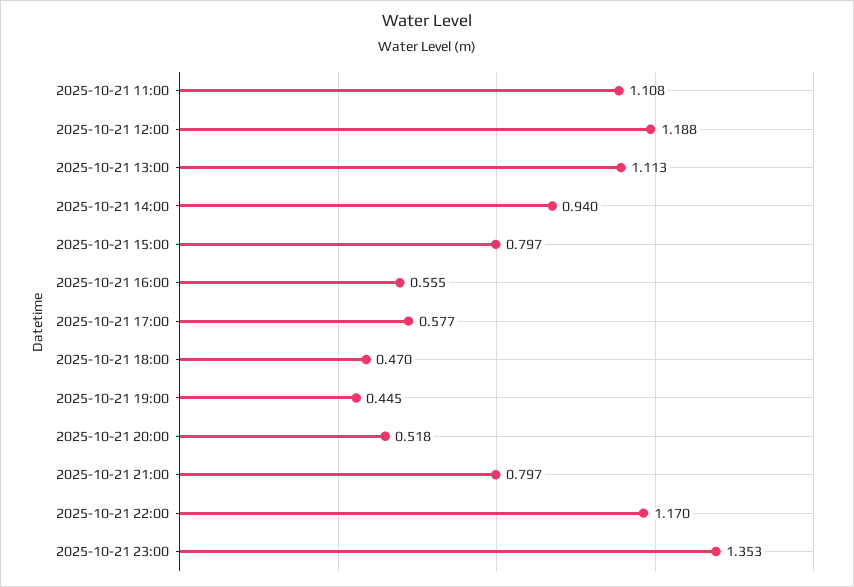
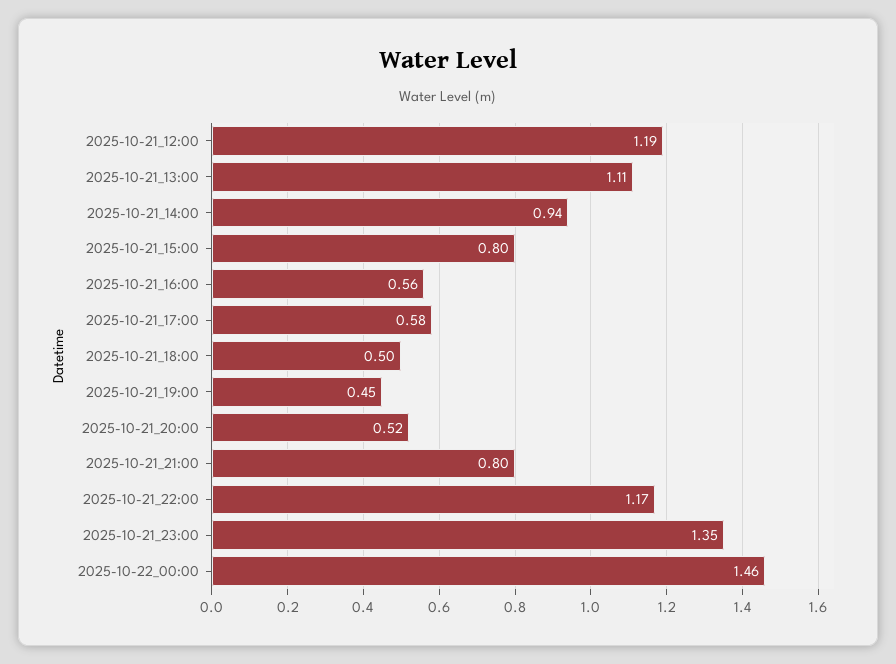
2025-10-21 11:00: 1.108 -> none
2025-10-21 18:00: 0.47 -> 0.5
2025-10-22_00:00: none -> 1.46

